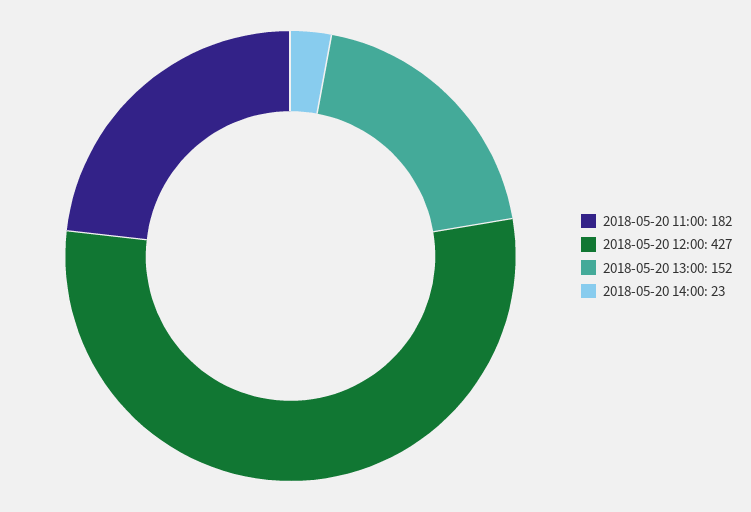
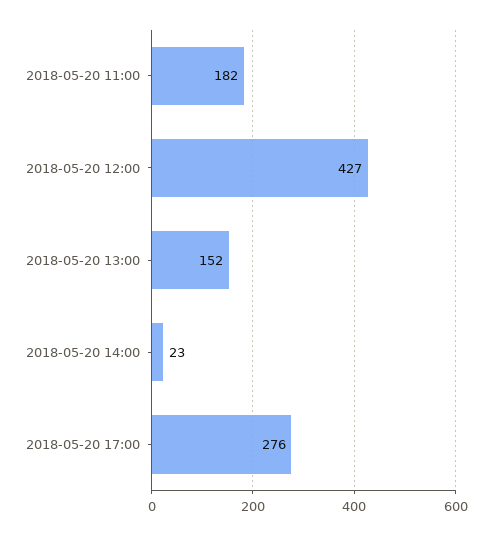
2018-05-20 17:00: none -> 276

